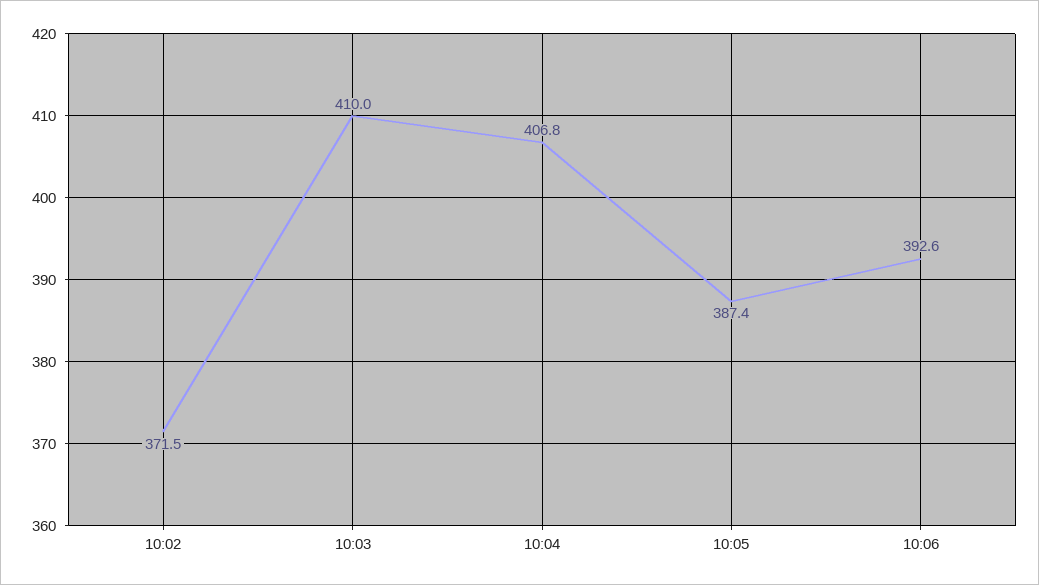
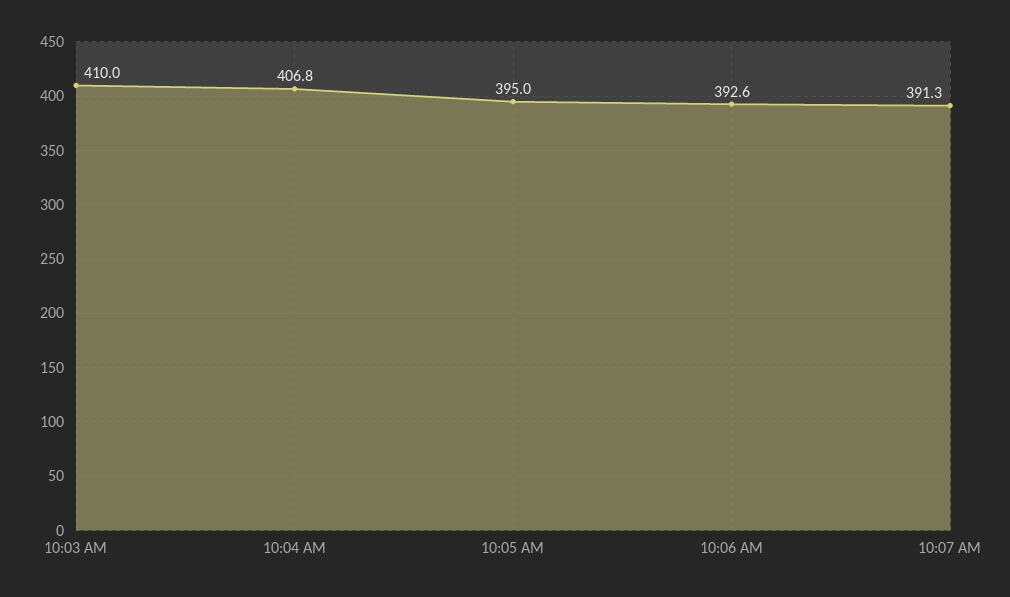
10:02: 371.5 -> none
10:05: 387.4 -> 395
10:07 AM: none -> 391.3

